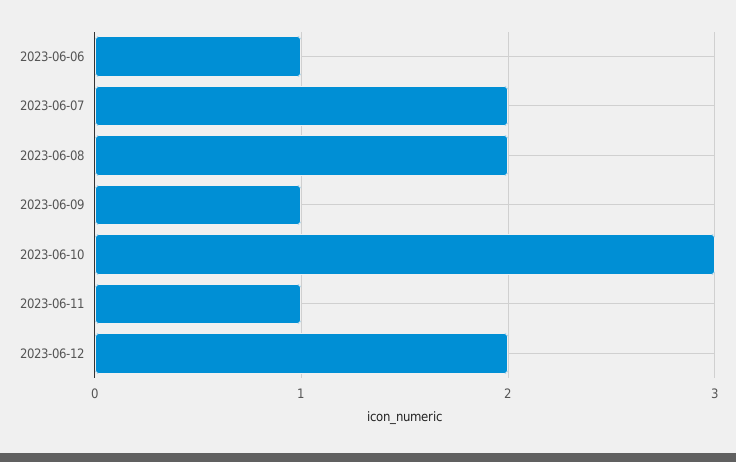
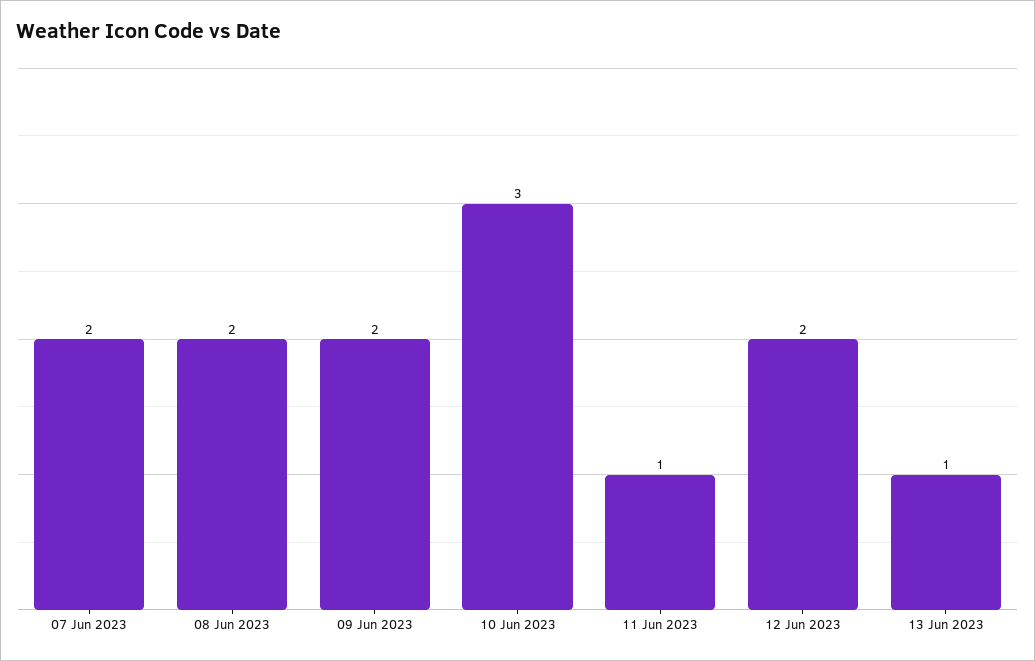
2023-06-06: 1 -> none
2023-06-09: 1 -> 2
13 Jun 2023: none -> 1

